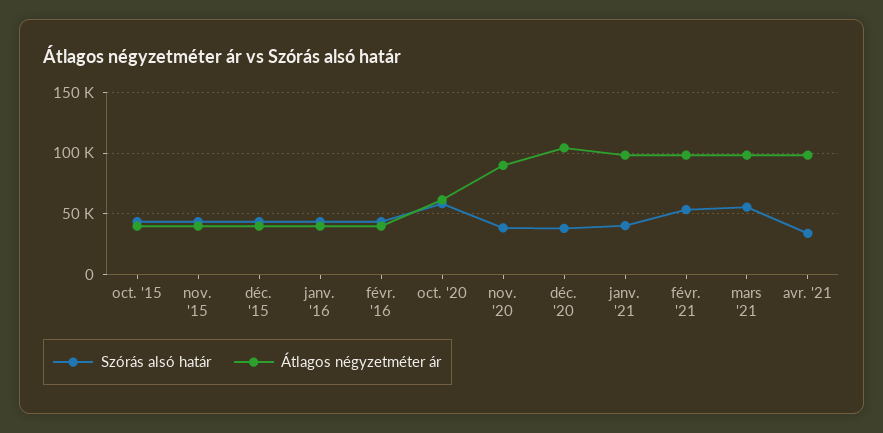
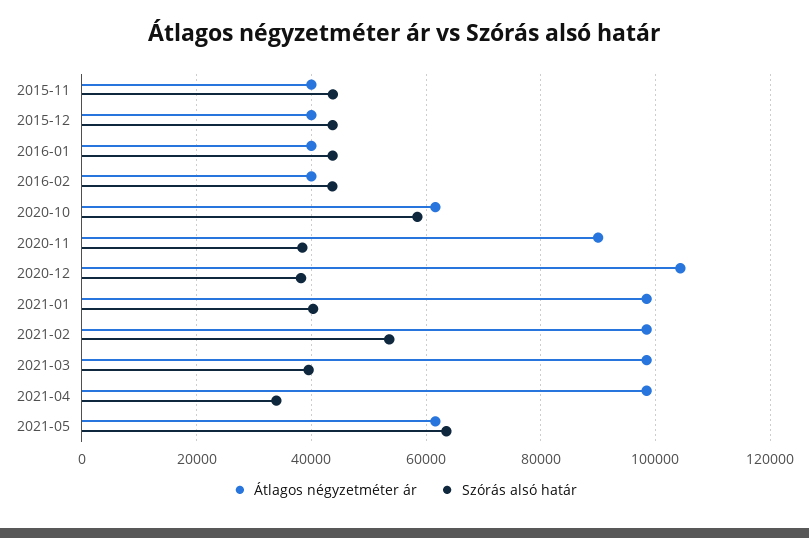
Szórás alsó határ, oct. '15: 45000 -> none
Átlagos négyzetméter ár, oct. '15: 40000 -> none
Szórás alsó határ, mars '21: 55000 -> 40000
Átlagos négyzetméter ár, 2021-05: none -> 62000
Szórás alsó határ, 2021-05: none -> 64000

